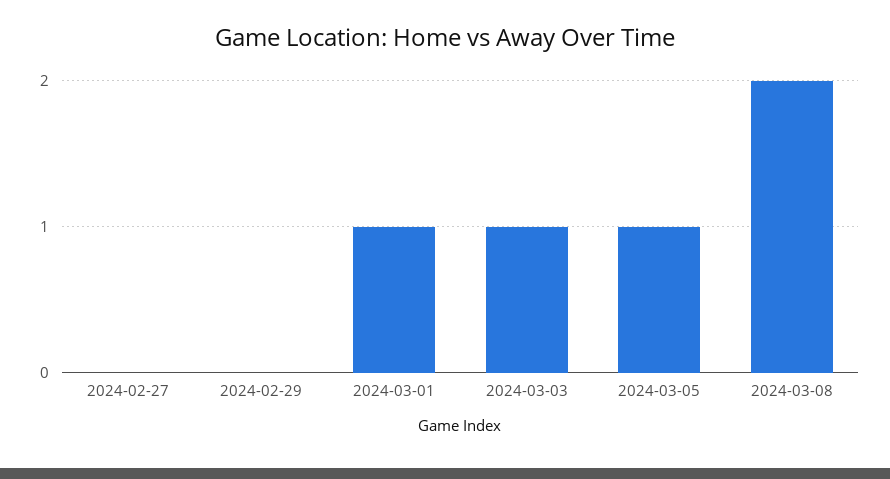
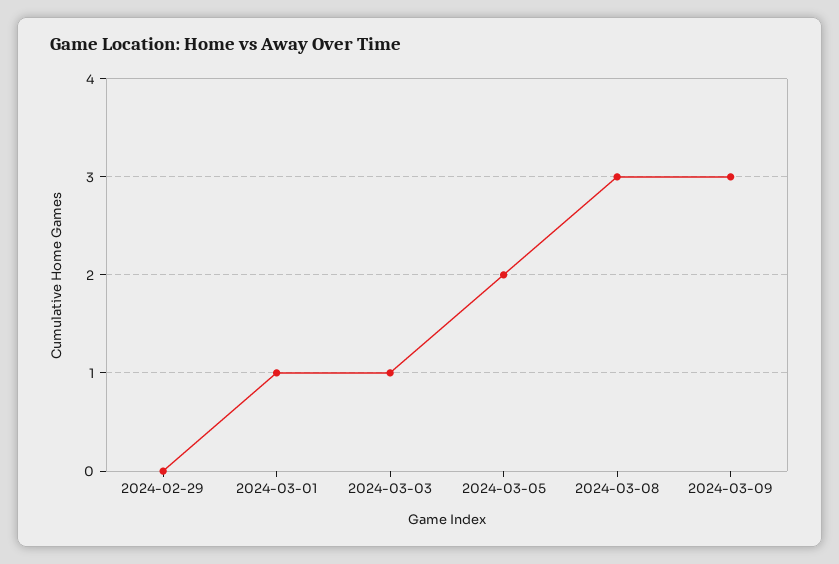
2024-02-27: 0 -> none
2024-03-05: 1 -> 2
2024-03-08: 2 -> 3
2024-03-09: none -> 3

